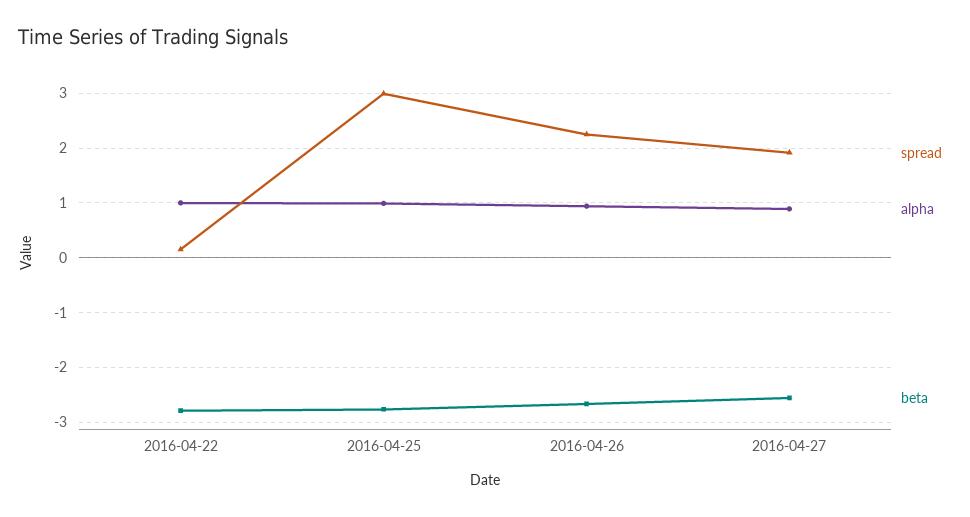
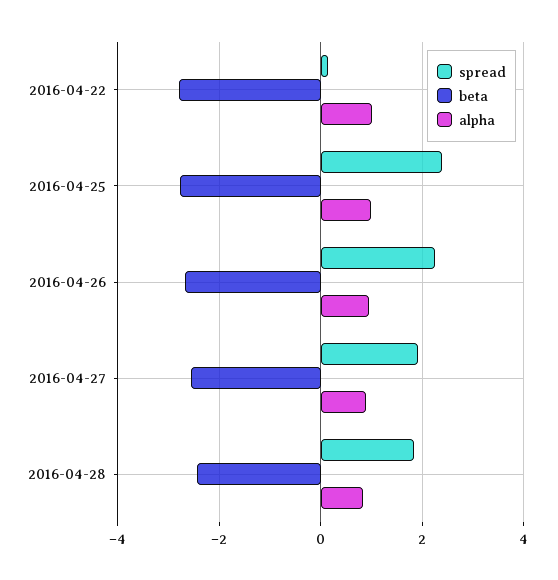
spread, 2016-04-25: 3 -> 2.4
spread, 2016-04-28: none -> 1.8
beta, 2016-04-28: none -> -2.4
alpha, 2016-04-28: none -> 0.8

